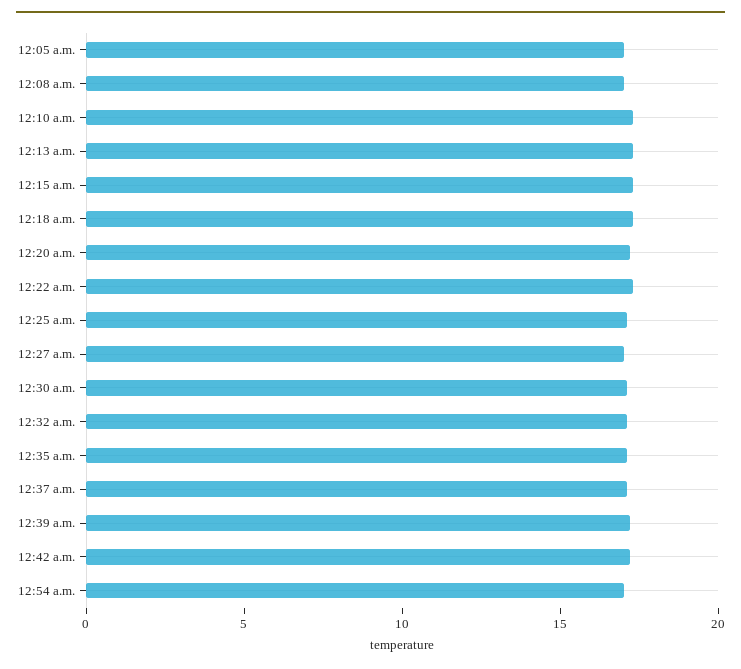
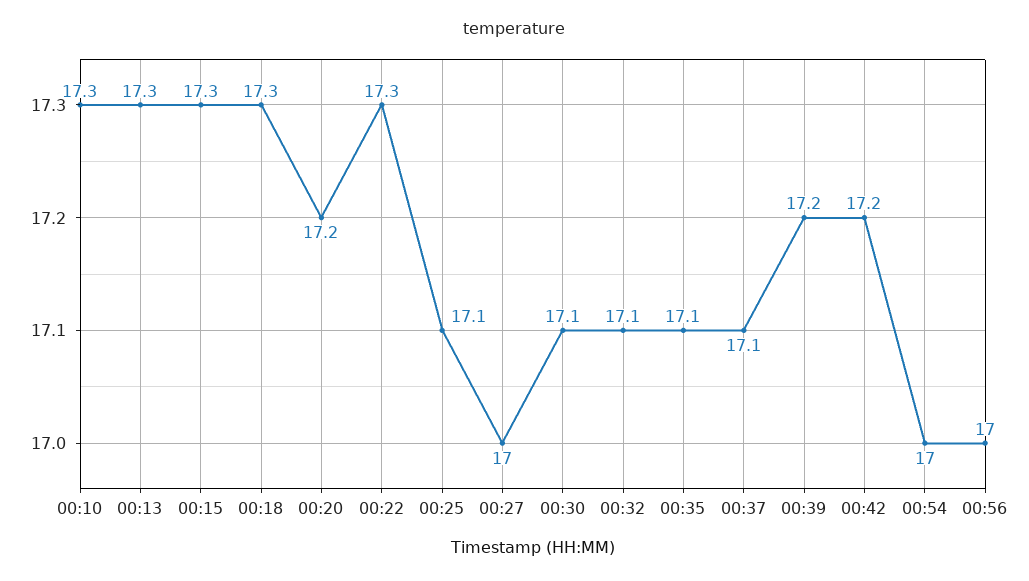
12:05 a.m.: 17 -> none
12:08 a.m.: 17 -> none
00:56: none -> 17

